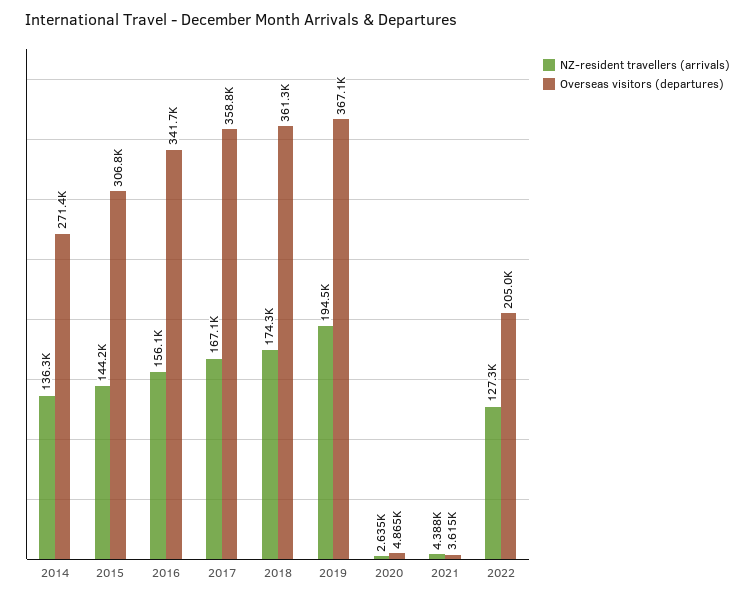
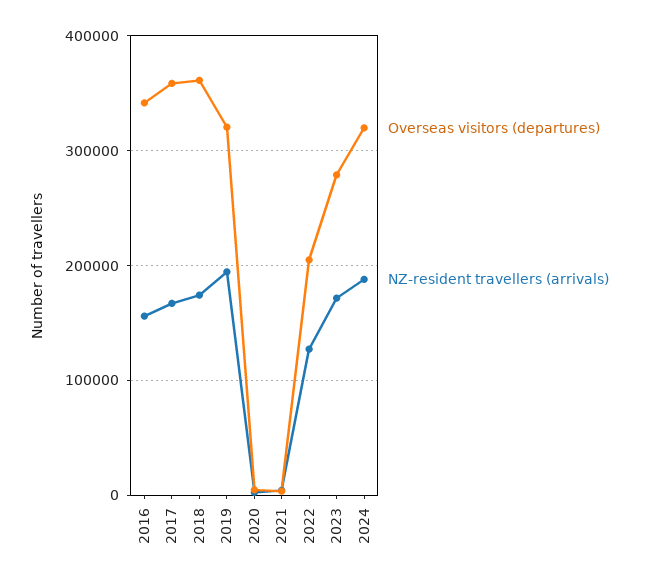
NZ-resident travellers (arrivals), 2014: 136300 -> none
Overseas visitors (departures), 2014: 271400 -> none
NZ-resident travellers (arrivals), 2015: 144200 -> none
Overseas visitors (departures), 2015: 306800 -> none
Overseas visitors (departures), 2019: 367100 -> 320000
Overseas visitors (departures), 2023: none -> 280000
NZ-resident travellers (arrivals), 2023: none -> 170000
Overseas visitors (departures), 2024: none -> 320000
NZ-resident travellers (arrivals), 2024: none -> 190000

